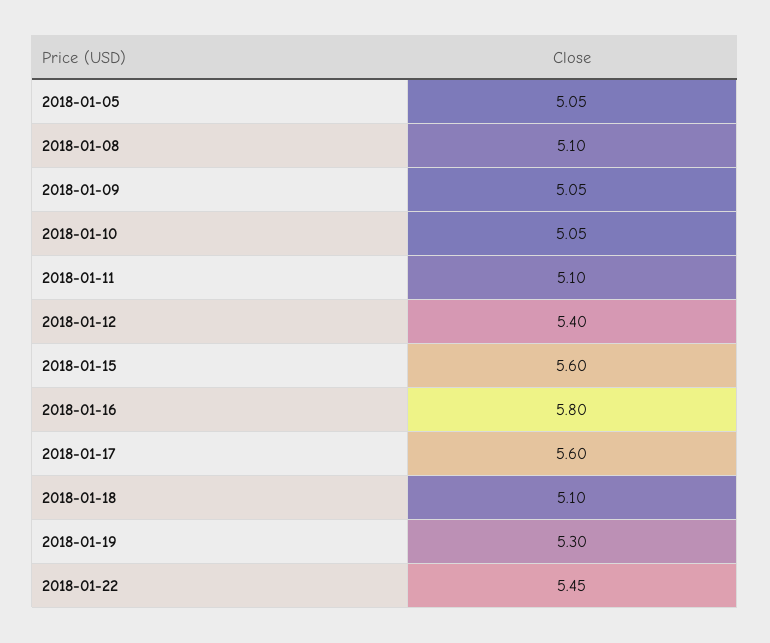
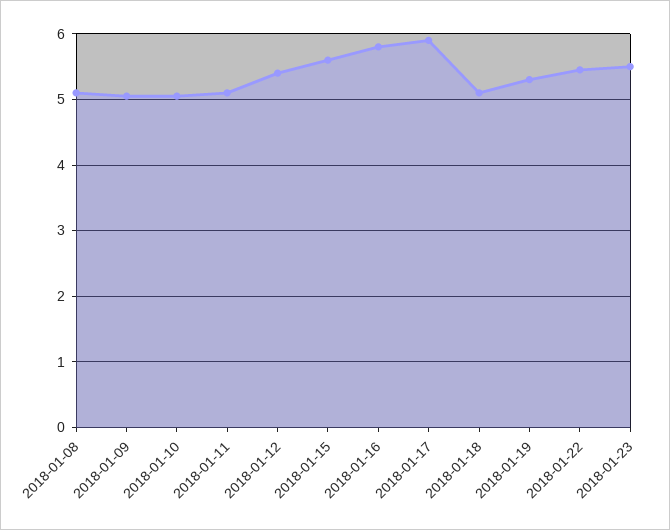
2018-01-05: 5.05 -> none
2018-01-17: 5.6 -> 5.9
2018-01-23: none -> 5.5

